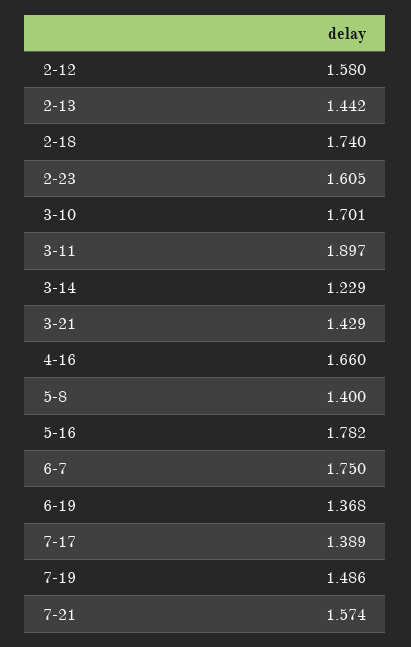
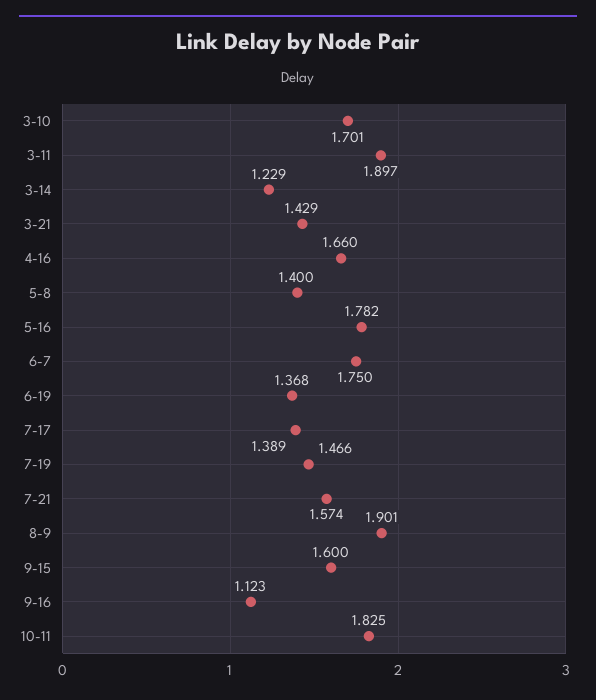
2-12: 1.58 -> none
2-13: 1.442 -> none
2-18: 1.74 -> none
2-23: 1.605 -> none
7-19: 1.486 -> 1.466
8-9: none -> 1.901
9-15: none -> 1.6
9-16: none -> 1.123
10-11: none -> 1.825

